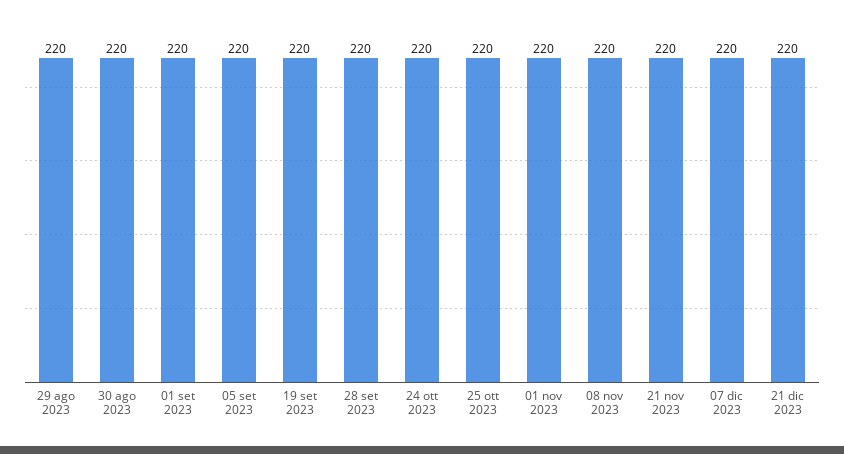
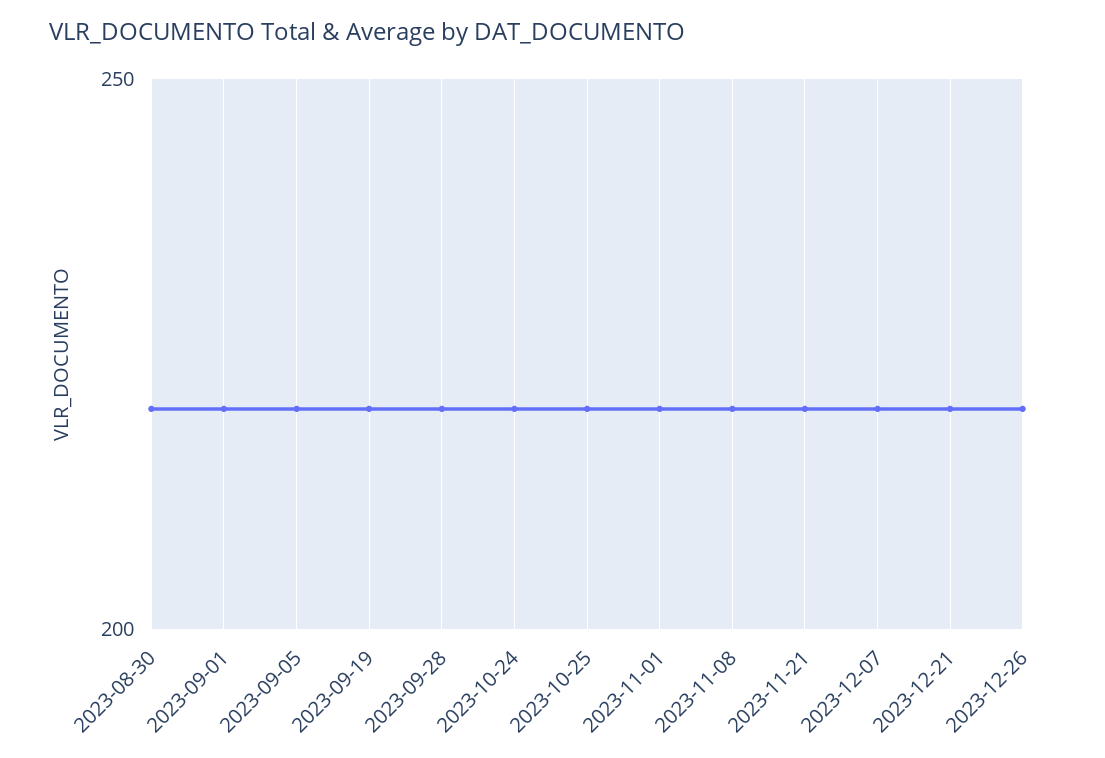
29 ago 2023: 220 -> none
2023-12-26: none -> 220

